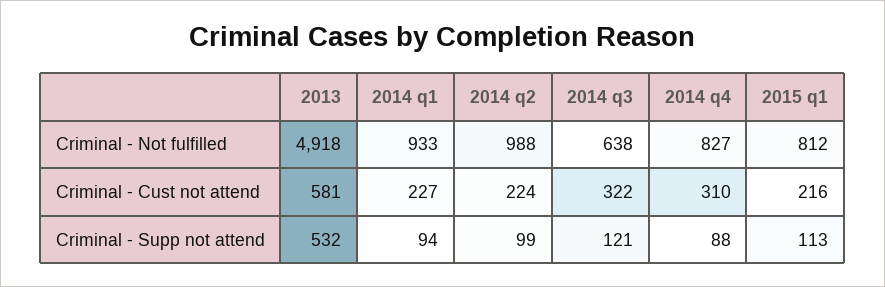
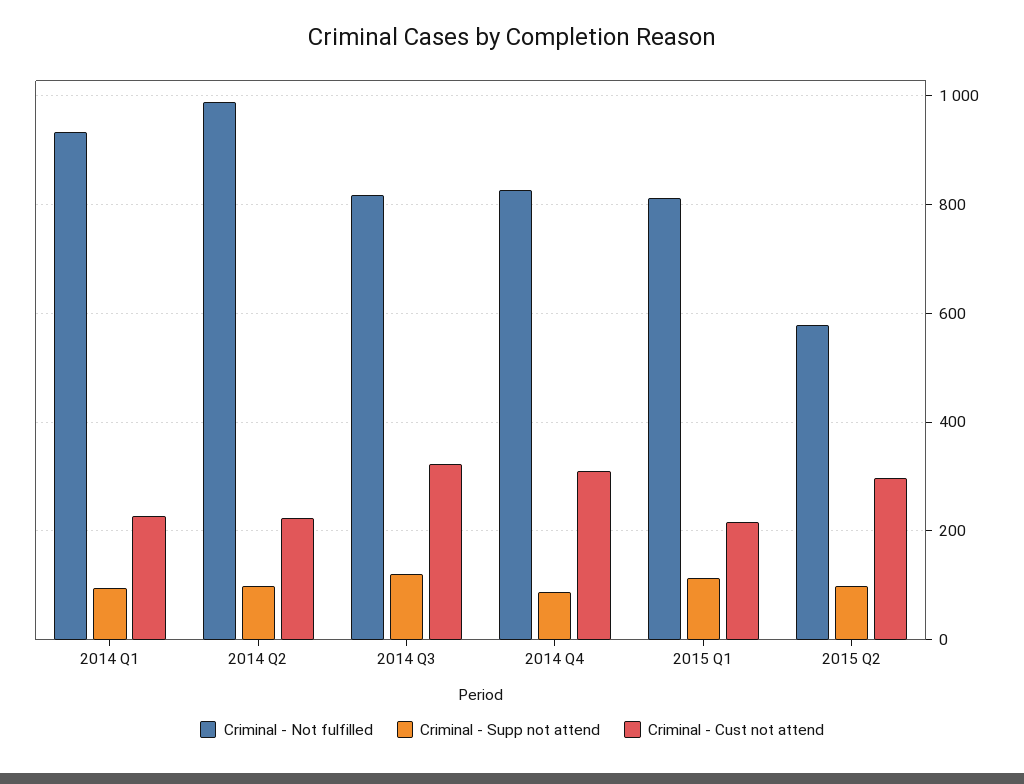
Criminal - Not fulfilled, 2013: 4918 -> none
Criminal - Not fulfilled, 2014 q3: 638 -> 820
Criminal - Cust not attend, 2013: 581 -> none
Criminal - Supp not attend, 2013: 532 -> none
Criminal - Not fulfilled, 2015 Q2: none -> 580
Criminal - Supp not attend, 2015 Q2: none -> 100
Criminal - Cust not attend, 2015 Q2: none -> 300

